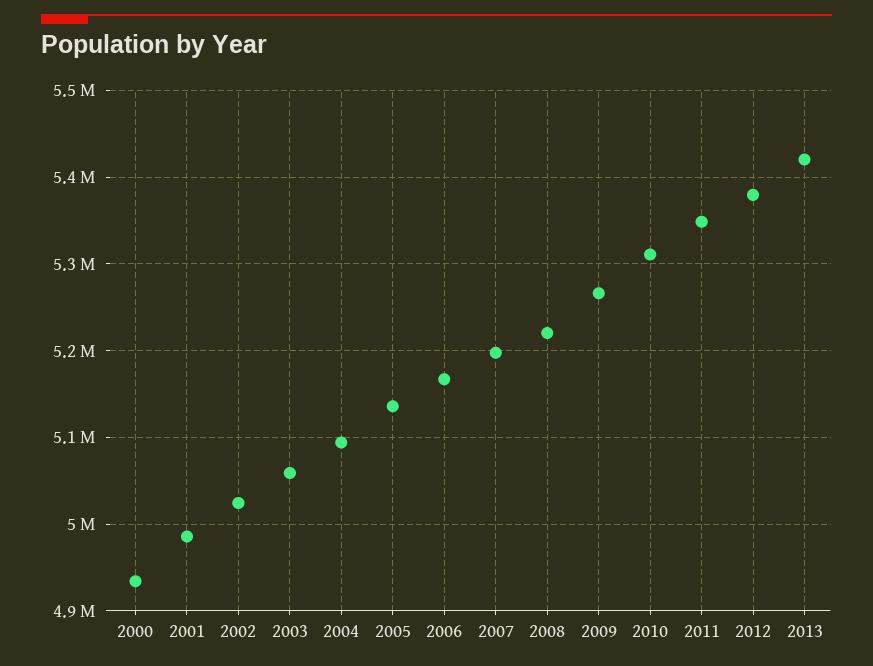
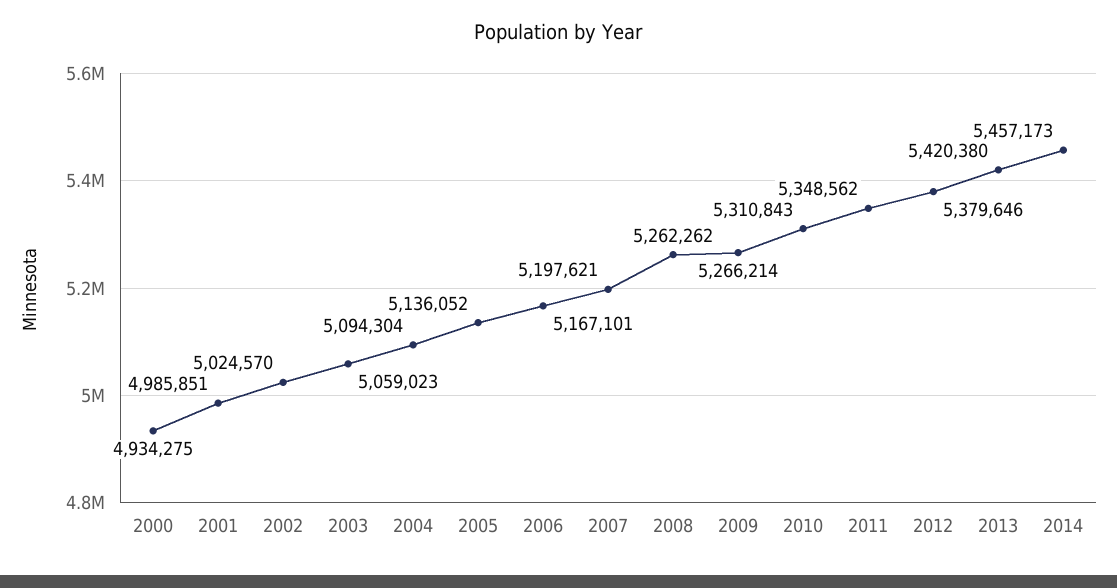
2008: 5220000 -> 5262262
2014: none -> 5457173

